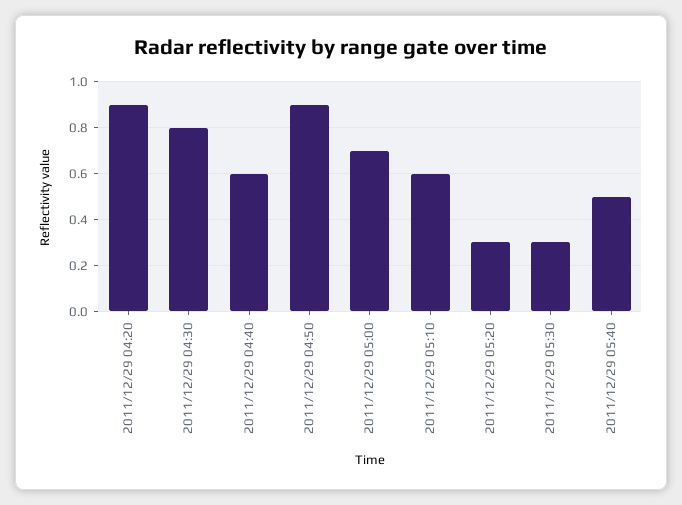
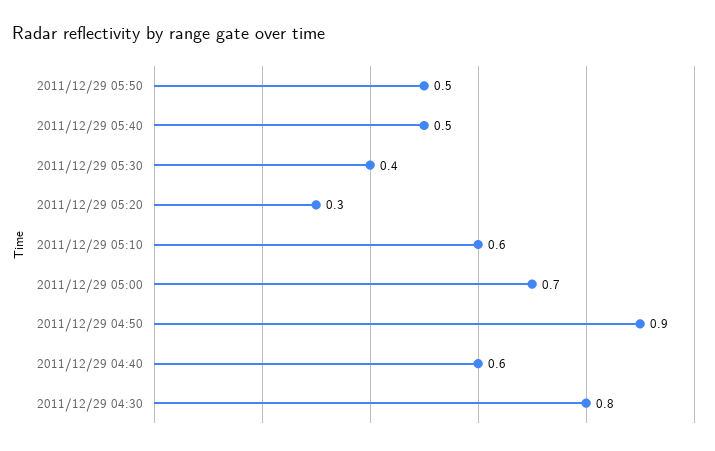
2011/12/29 04:20: 0.9 -> none
2011/12/29 05:30: 0.3 -> 0.4
2011/12/29 05:50: none -> 0.5

